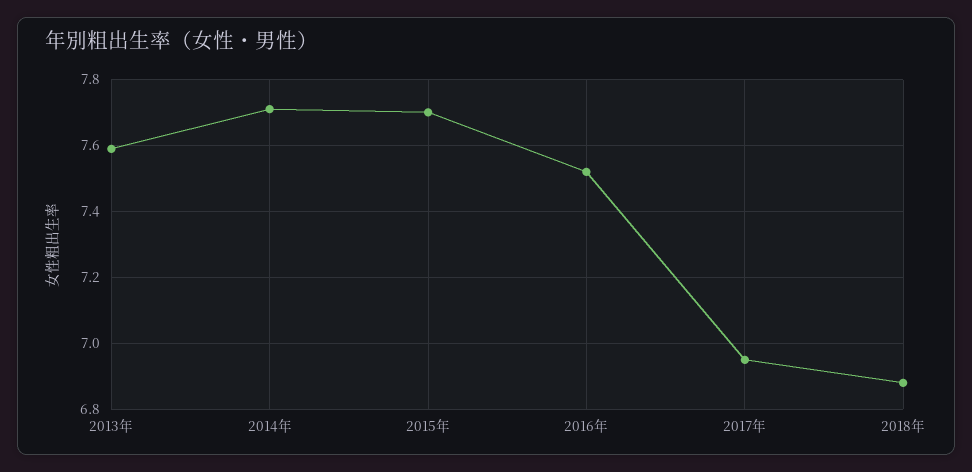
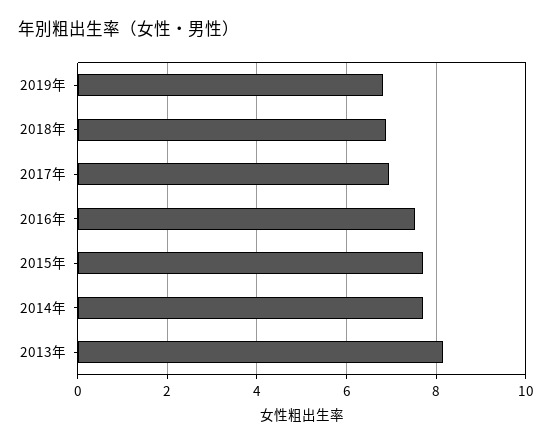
2013年: 7.6 -> 8.2
2019年: none -> 6.8

